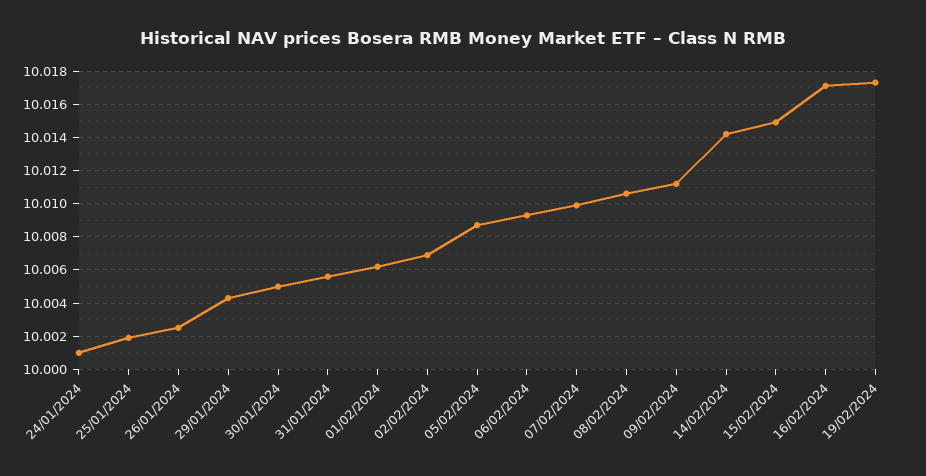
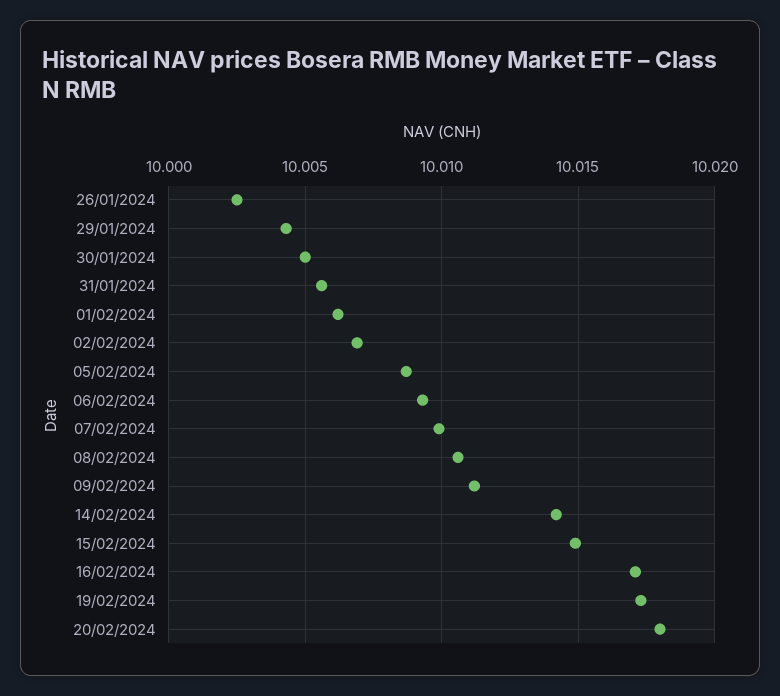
24/01/2024: 10.001 -> none
25/01/2024: 10.002 -> none
20/02/2024: none -> 10.018

